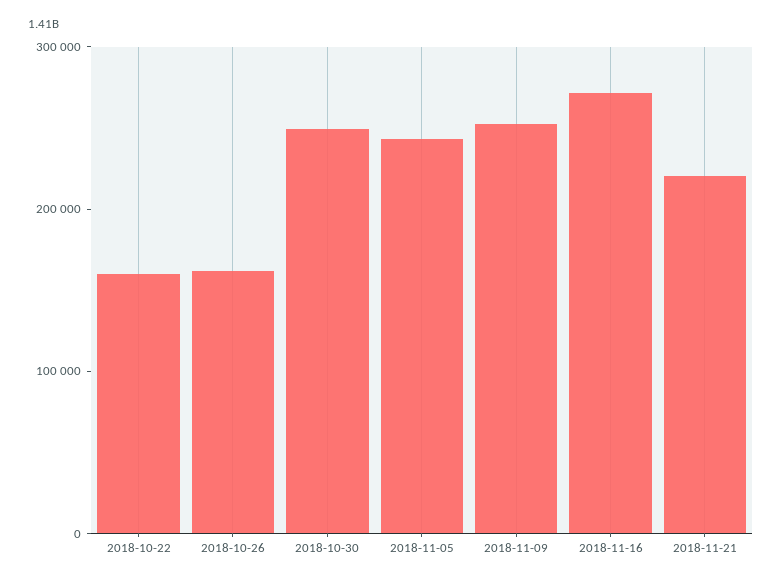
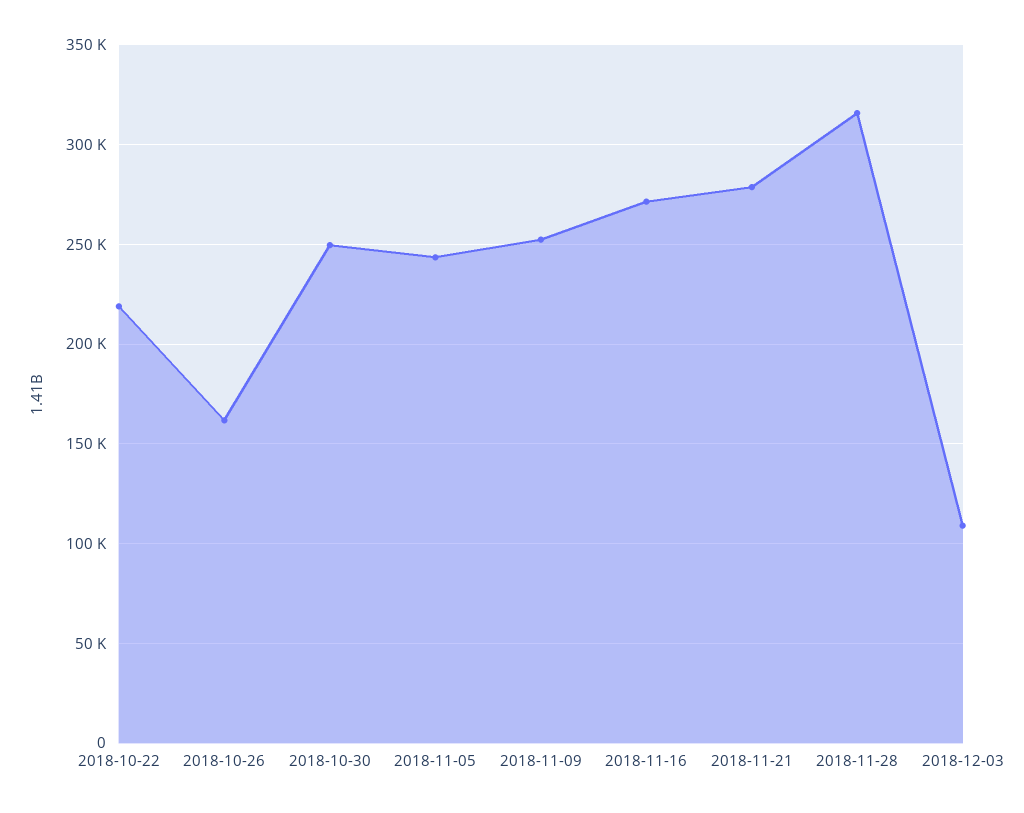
2018-10-22: 160000 -> 220000
2018-11-21: 220000 -> 280000
2018-11-28: none -> 315000
2018-12-03: none -> 110000

